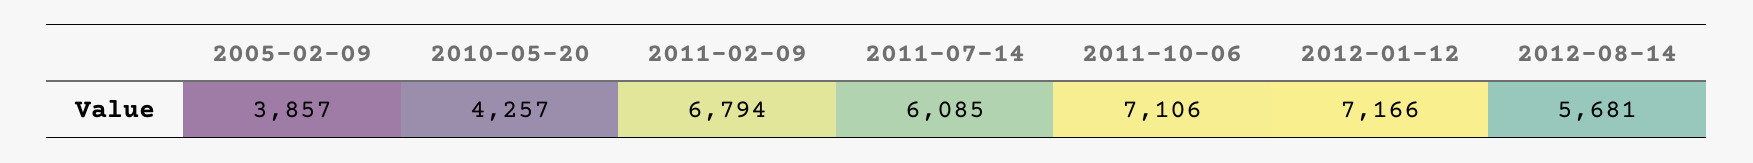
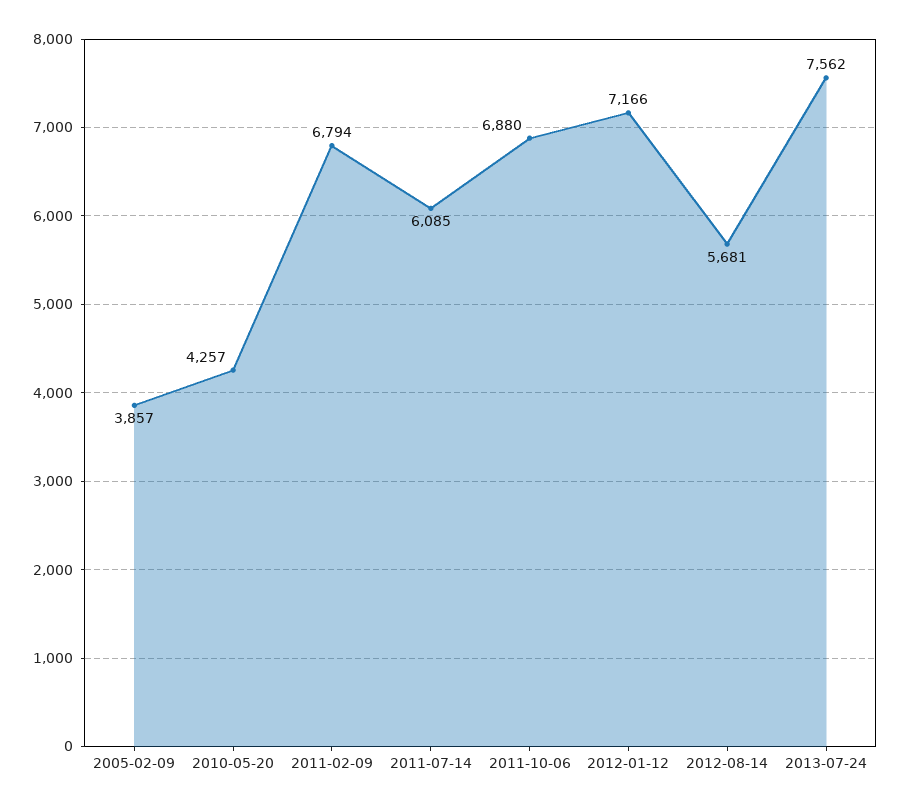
2011-10-06: 7106 -> 6880
2013-07-24: none -> 7562

